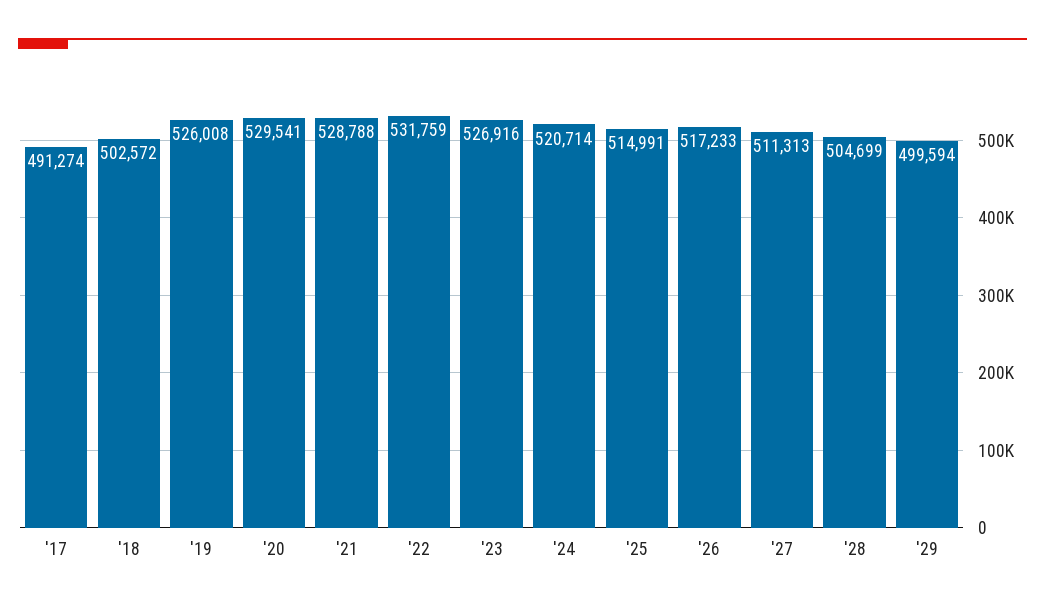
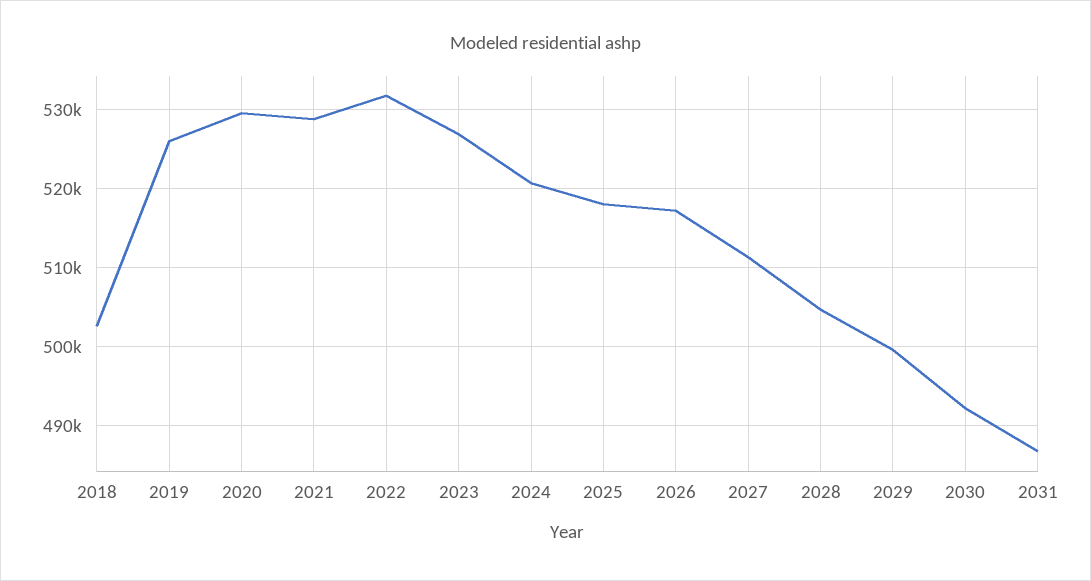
'17: 491274 -> none
'25: 514991 -> 518000
2030: none -> 492000
2031: none -> 487000

